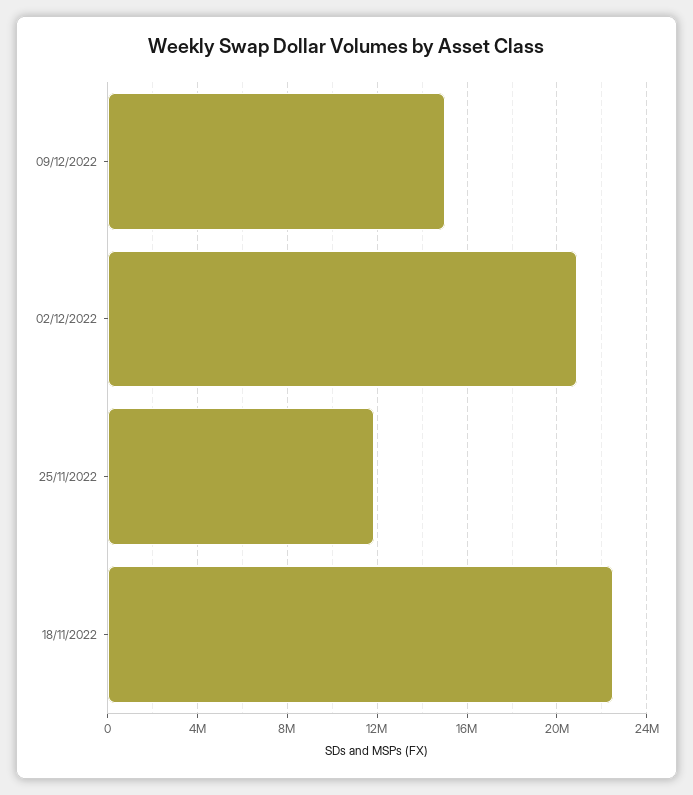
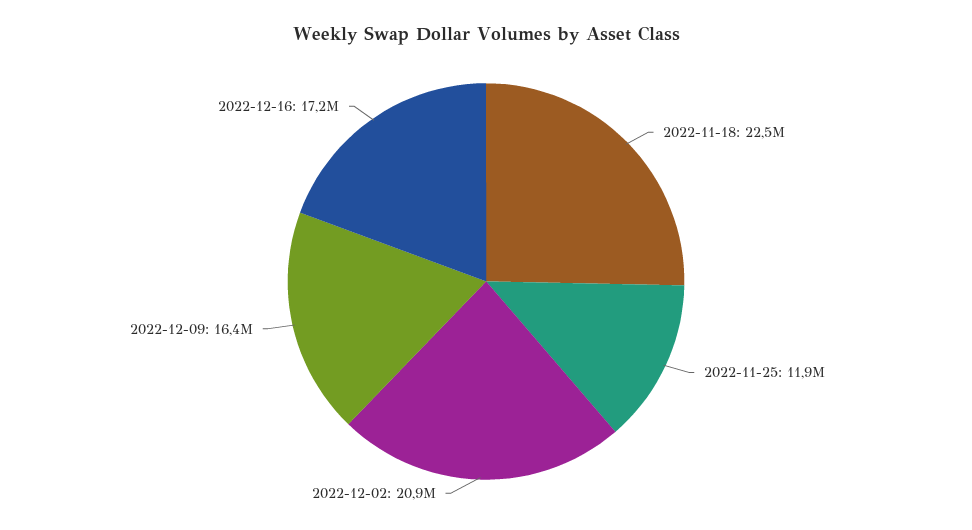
09/12/2022: 15000000 -> 16400000
2022-12-16: none -> 17200000

